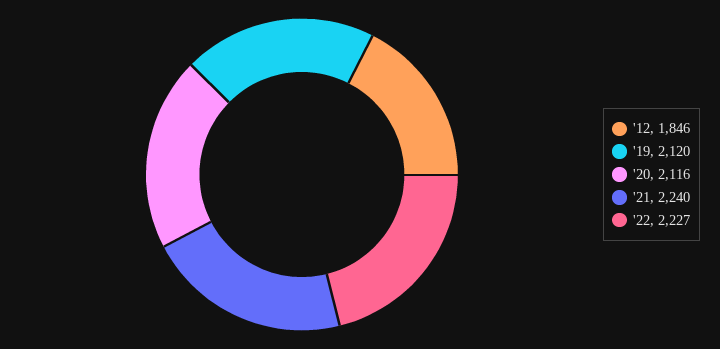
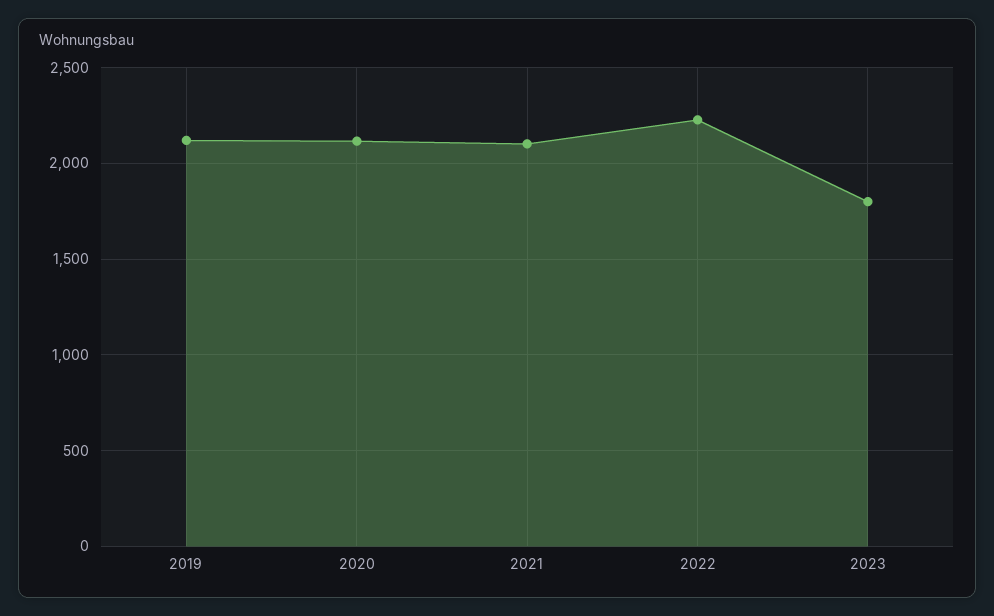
'12: 1846 -> none
'21: 2240 -> 2100
2023: none -> 1800

